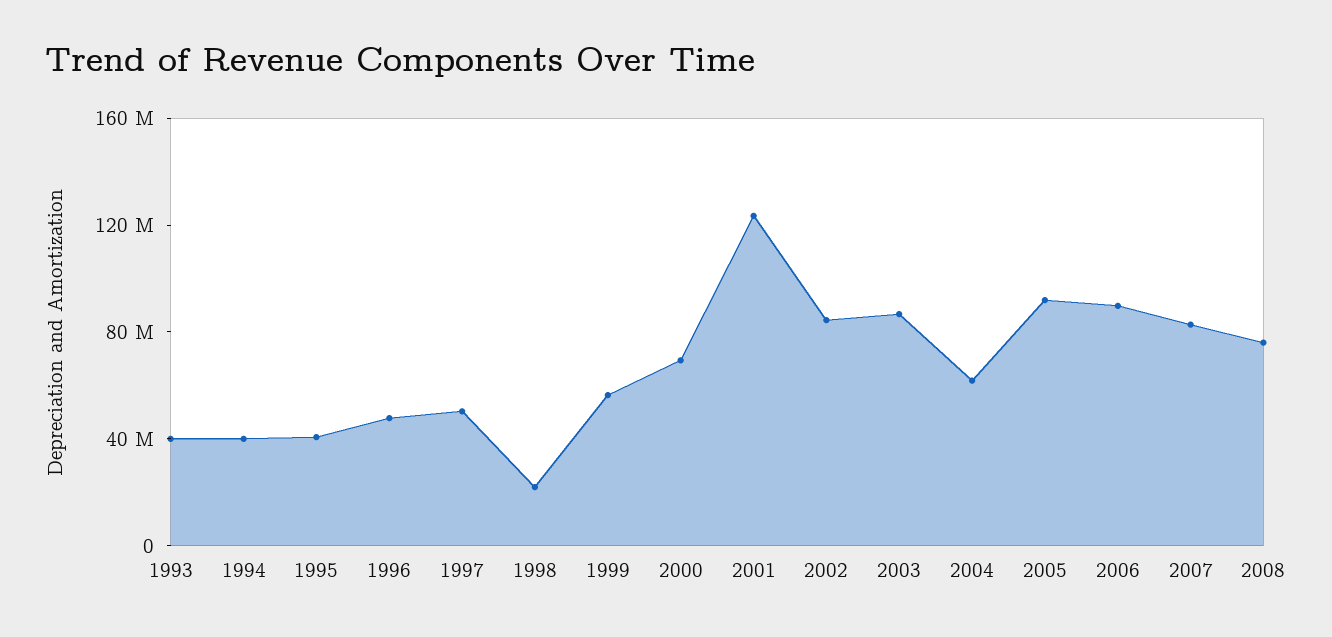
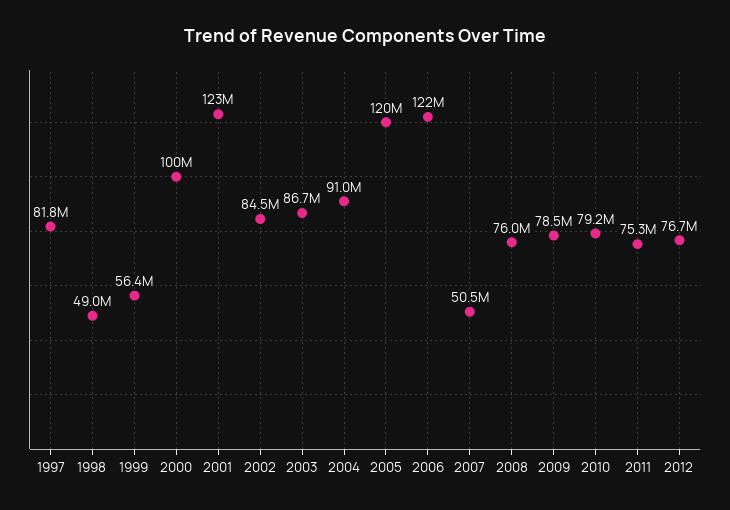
1993: 40000000 -> none
1994: 40000000 -> none
1995: 40000000 -> none
1996: 50000000 -> none
1997: 50000000 -> 81800000
1998: 20000000 -> 49000000
2000: 70000000 -> 100000000
2004: 60000000 -> 91000000
2005: 90000000 -> 120000000
2006: 90000000 -> 122000000
2007: 80000000 -> 50500000
2009: none -> 78500000
2010: none -> 79200000
2011: none -> 75300000
2012: none -> 76700000

